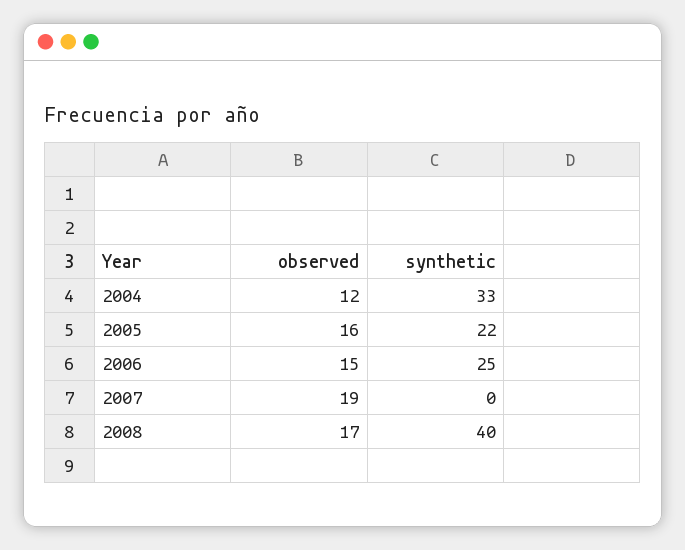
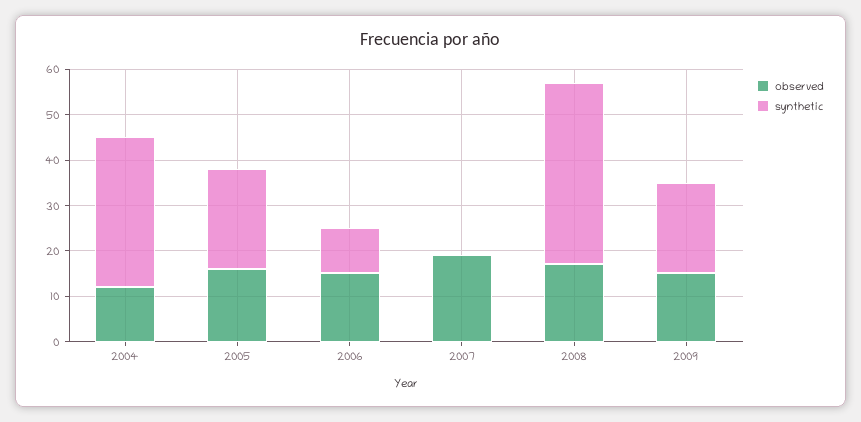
synthetic, 2006: 25 -> 10
observed, 2009: none -> 15
synthetic, 2009: none -> 20

